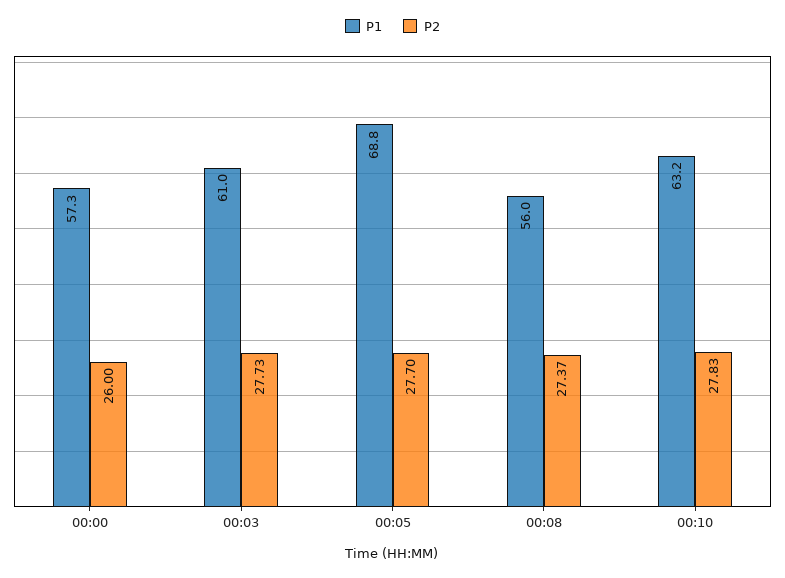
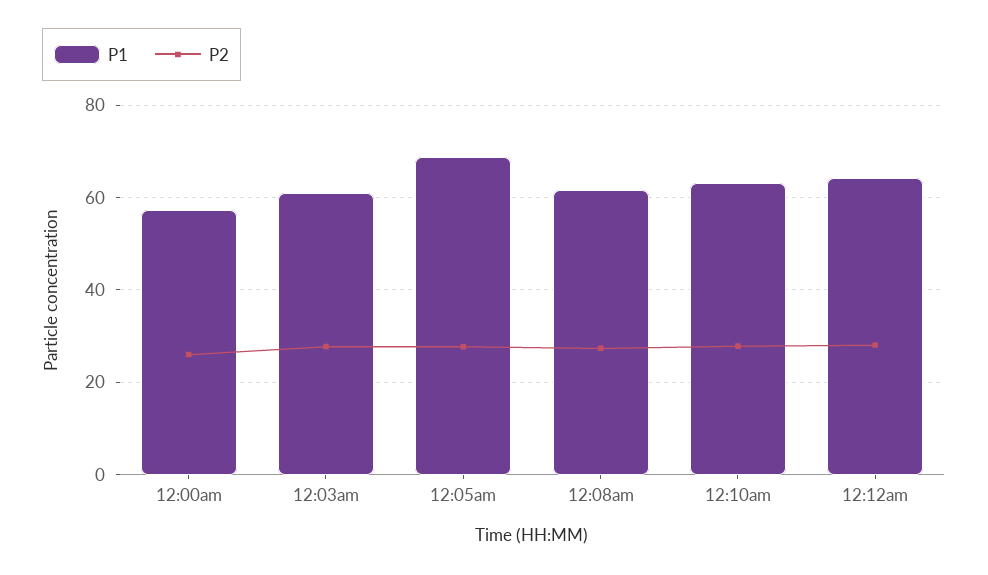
P1, 00:08: 56 -> 62
P1, 12:12am: none -> 64
P2, 12:12am: none -> 28

